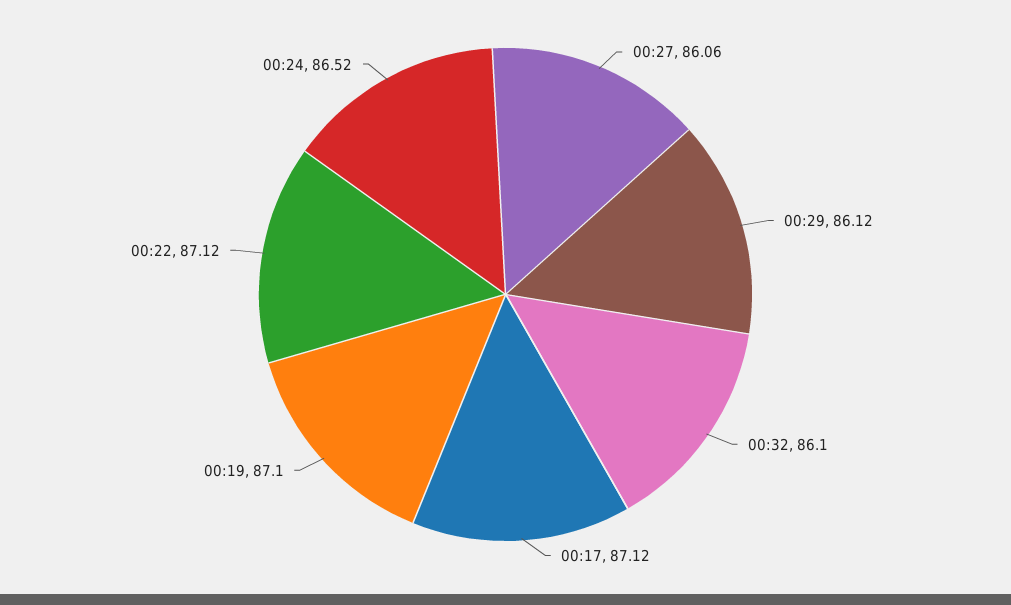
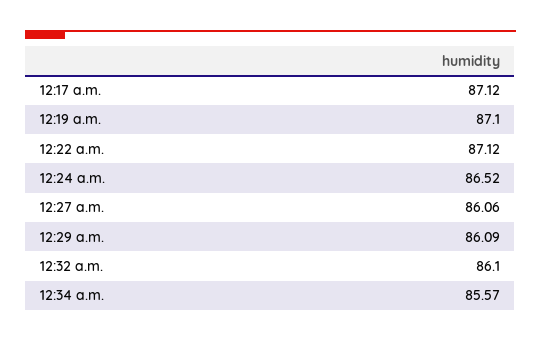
00:29: 86.12 -> 86.09
12:34 a.m.: none -> 85.57

